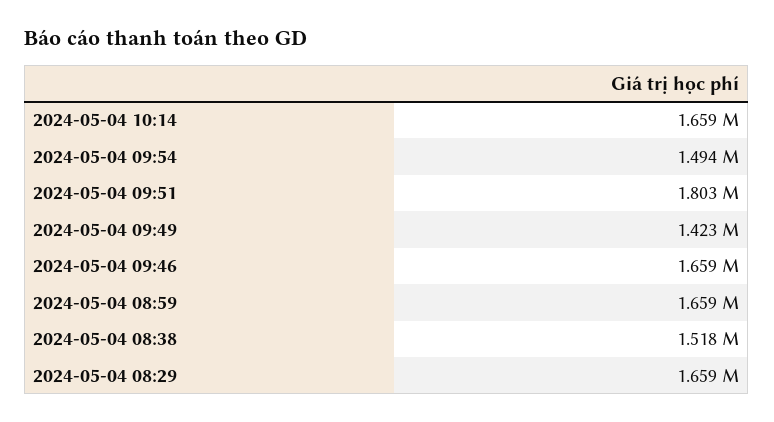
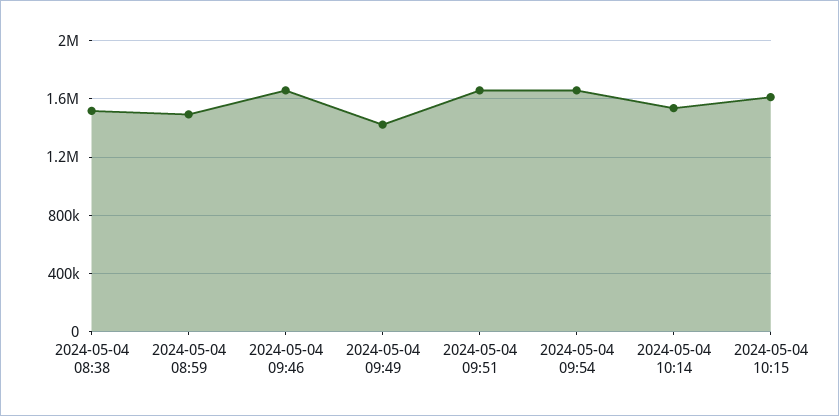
2024-05-04 10:14: 1659000 -> 1550000
2024-05-04 09:54: 1494000 -> 1650000
2024-05-04 09:51: 1803000 -> 1650000
2024-05-04 08:59: 1659000 -> 1500000
2024-05-04 08:29: 1659000 -> none
2024-05-04 10:15: none -> 1600000

